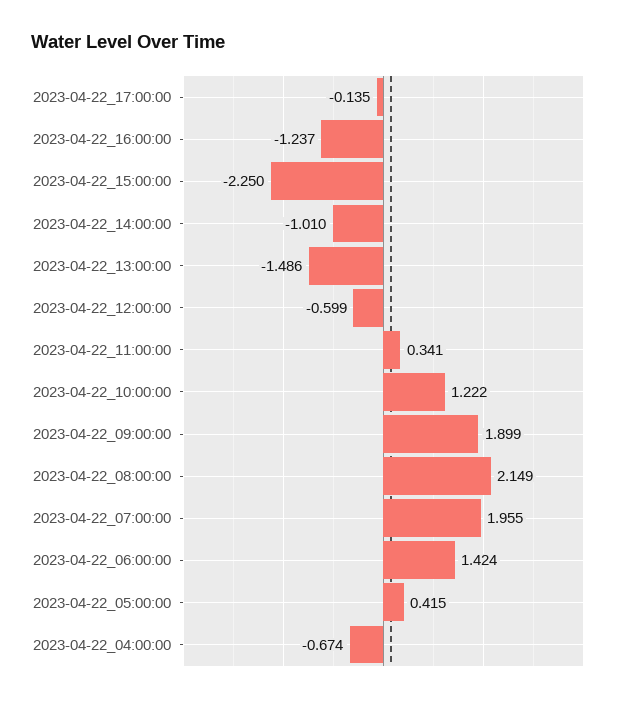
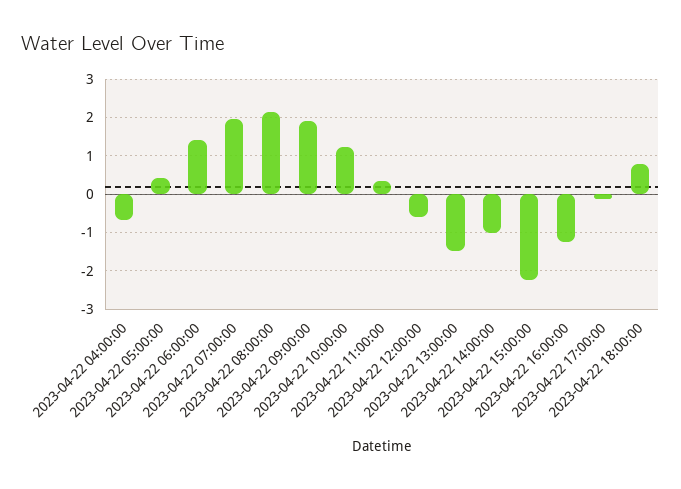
2023-04-22 18:00:00: none -> 0.8

